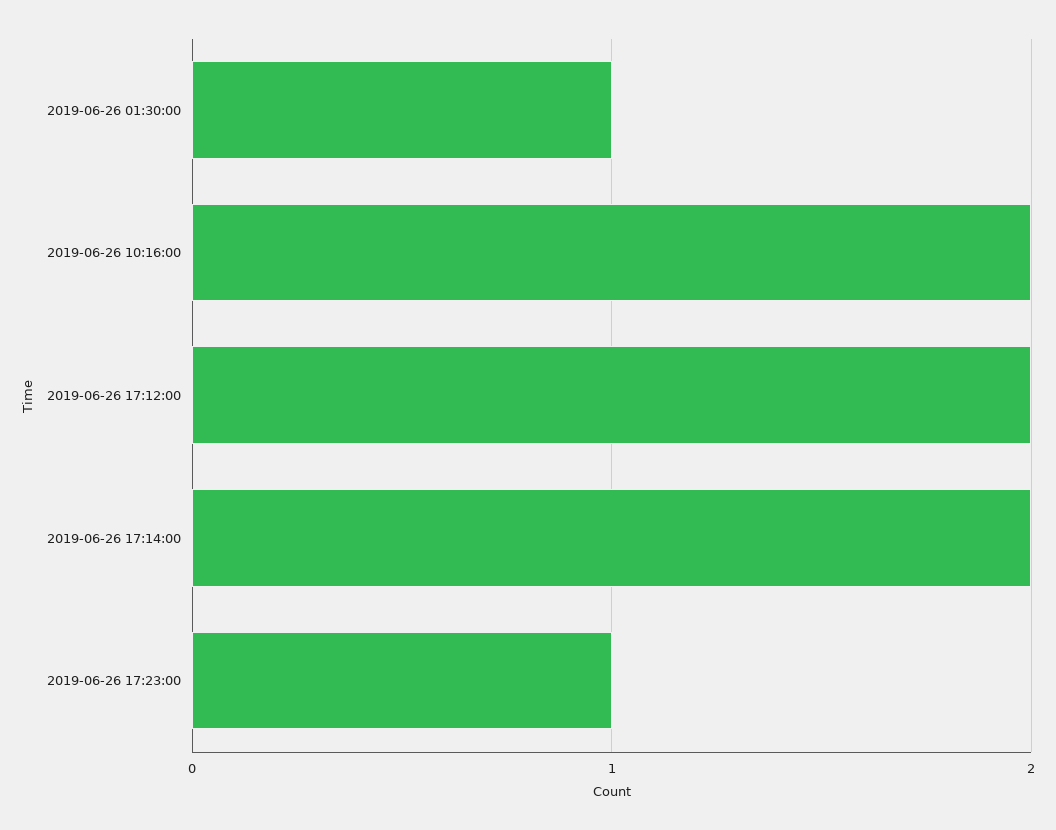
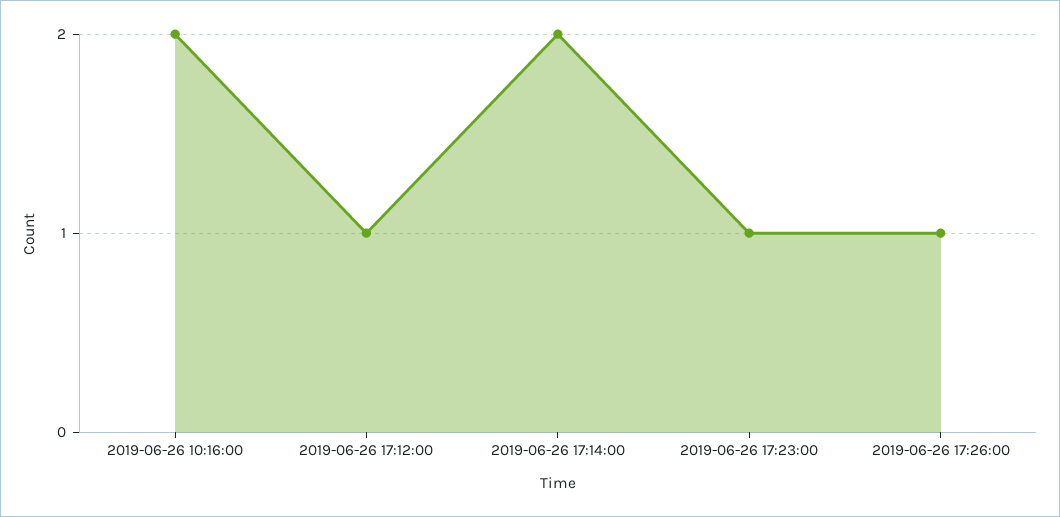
2019-06-26 01:30:00: 1 -> none
2019-06-26 17:12:00: 2 -> 1
2019-06-26 17:26:00: none -> 1

